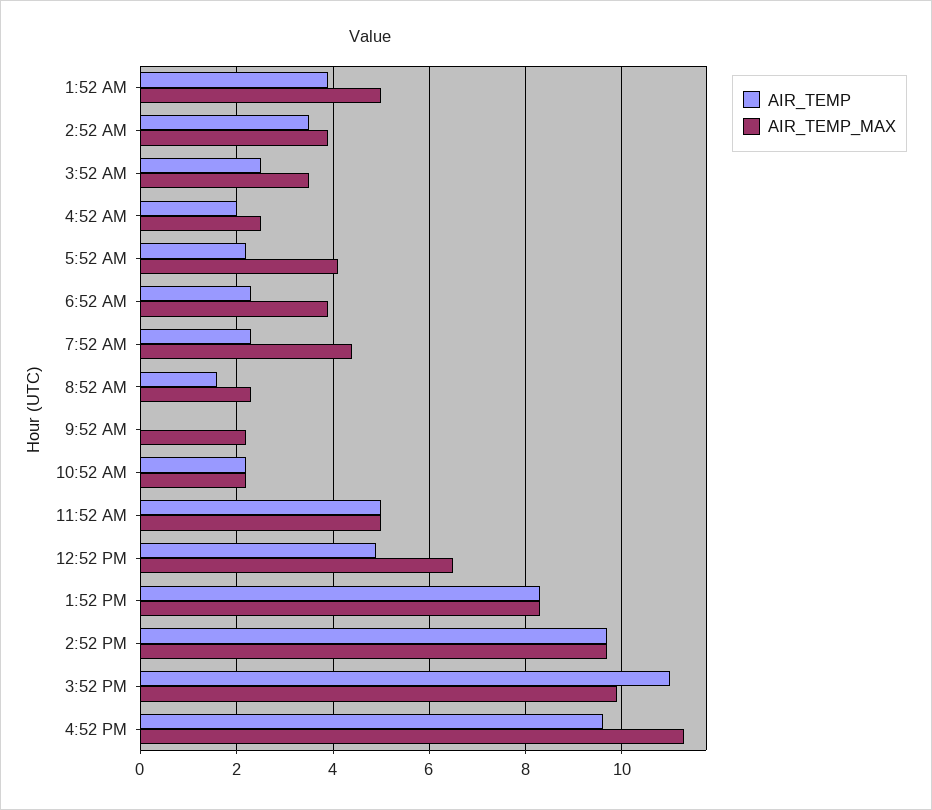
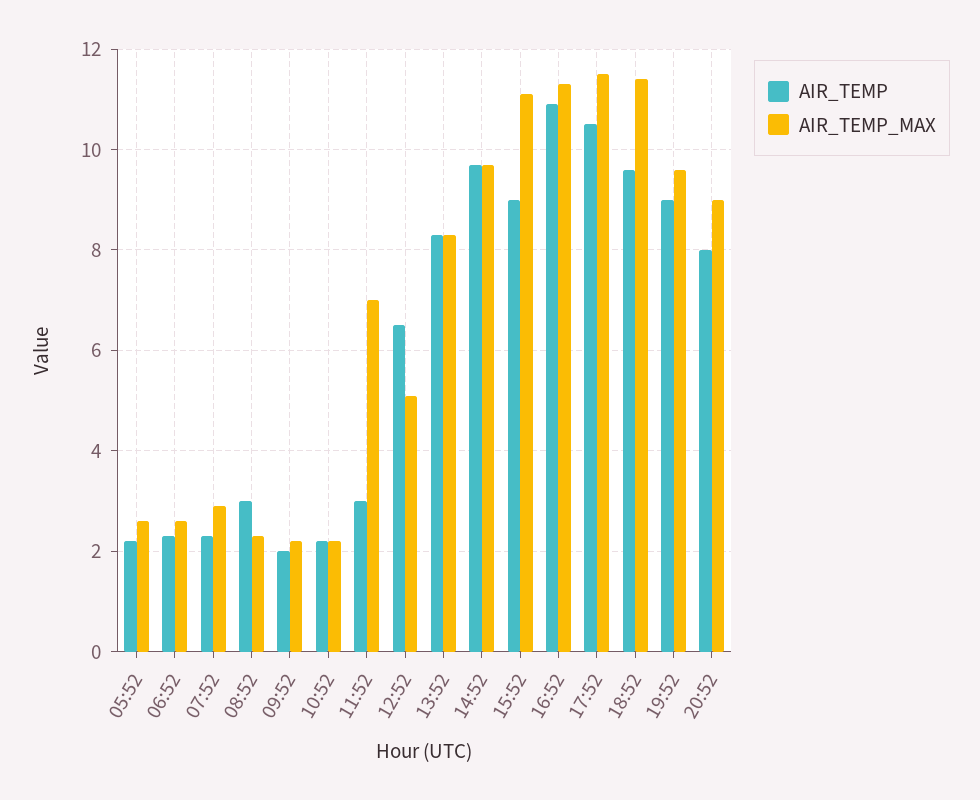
AIR_TEMP, 1:52 AM: 4 -> none
AIR_TEMP_MAX, 1:52 AM: 5 -> none
AIR_TEMP, 2:52 AM: 3.5 -> none
AIR_TEMP_MAX, 2:52 AM: 4 -> none
AIR_TEMP, 3:52 AM: 2.5 -> none
AIR_TEMP_MAX, 3:52 AM: 3.5 -> none
AIR_TEMP, 4:52 AM: 2 -> none
AIR_TEMP_MAX, 4:52 AM: 2.5 -> none
AIR_TEMP_MAX, 5:52 AM: 4 -> 2.5
AIR_TEMP_MAX, 6:52 AM: 4 -> 2.5
AIR_TEMP_MAX, 7:52 AM: 4.5 -> 3
AIR_TEMP, 8:52 AM: 1.5 -> 3
AIR_TEMP, 9:52 AM: 0 -> 2
AIR_TEMP, 11:52 AM: 5 -> 3
AIR_TEMP_MAX, 11:52 AM: 5 -> 7
AIR_TEMP, 12:52 PM: 5 -> 6.5
AIR_TEMP_MAX, 12:52 PM: 6.5 -> 5
AIR_TEMP, 3:52 PM: 11 -> 9
AIR_TEMP_MAX, 3:52 PM: 10 -> 11
AIR_TEMP, 4:52 PM: 9.5 -> 11
AIR_TEMP, 17:52: none -> 10.5
AIR_TEMP_MAX, 17:52: none -> 11.5
AIR_TEMP, 18:52: none -> 9.5
AIR_TEMP_MAX, 18:52: none -> 11.5
AIR_TEMP, 19:52: none -> 9
AIR_TEMP_MAX, 19:52: none -> 9.5
AIR_TEMP, 20:52: none -> 8
AIR_TEMP_MAX, 20:52: none -> 9

